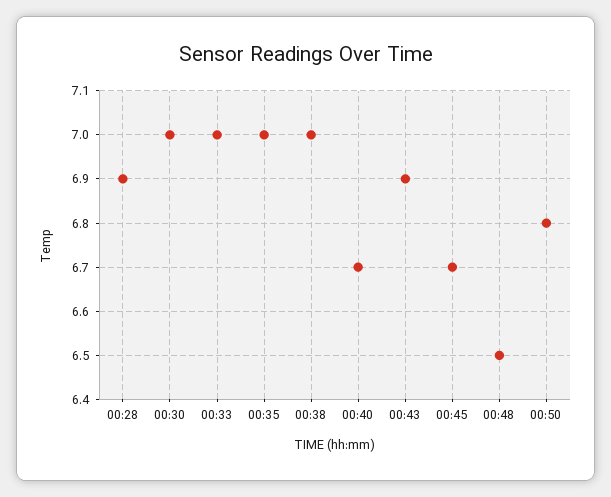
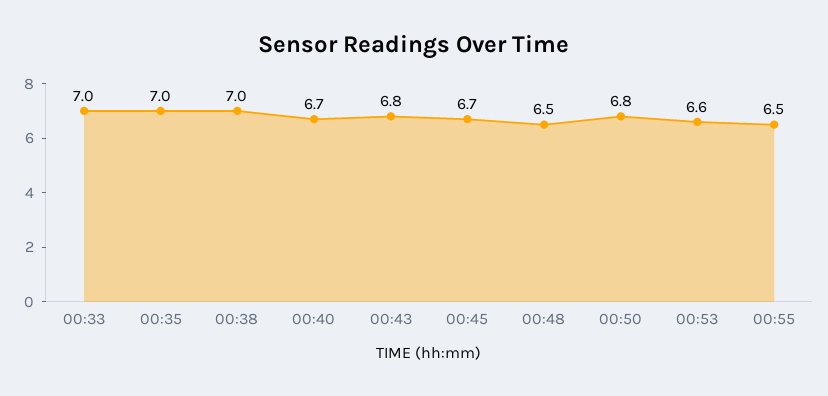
00:28: 6.9 -> none
00:30: 7 -> none
00:43: 6.9 -> 6.8
00:53: none -> 6.6
00:55: none -> 6.5

